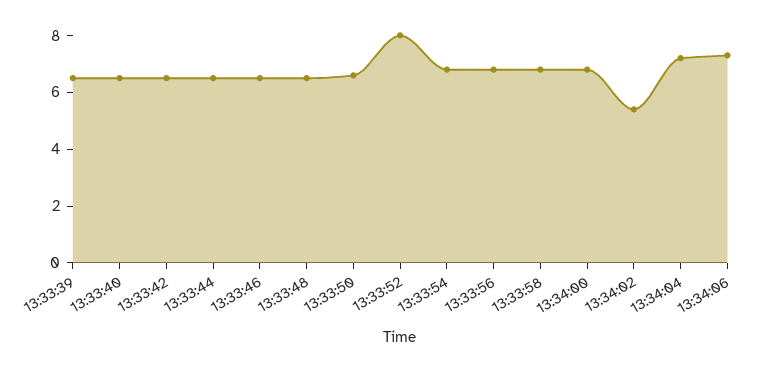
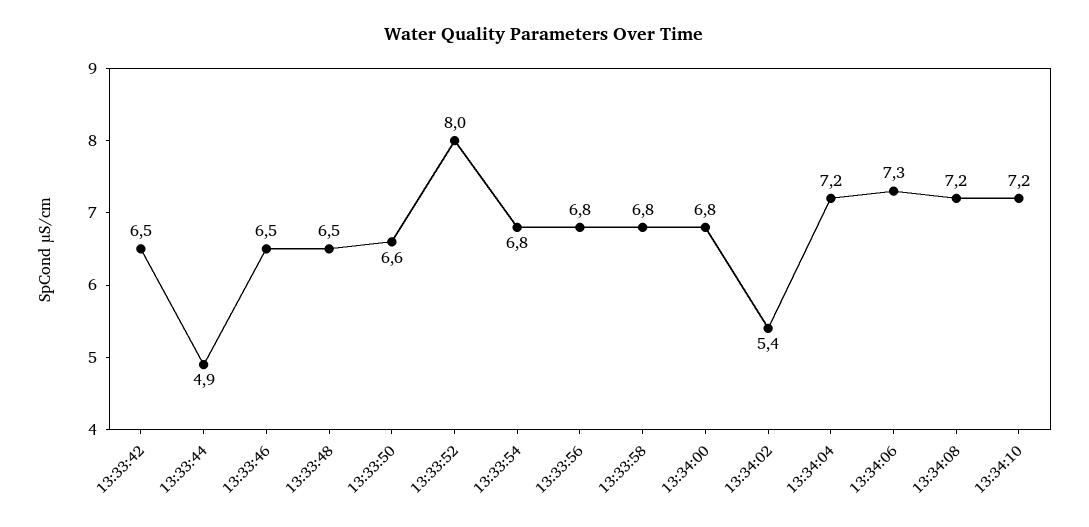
13:33:39: 6.5 -> none
13:33:40: 6.5 -> none
13:33:44: 6.5 -> 4.9
13:34:08: none -> 7.2
13:34:10: none -> 7.2

